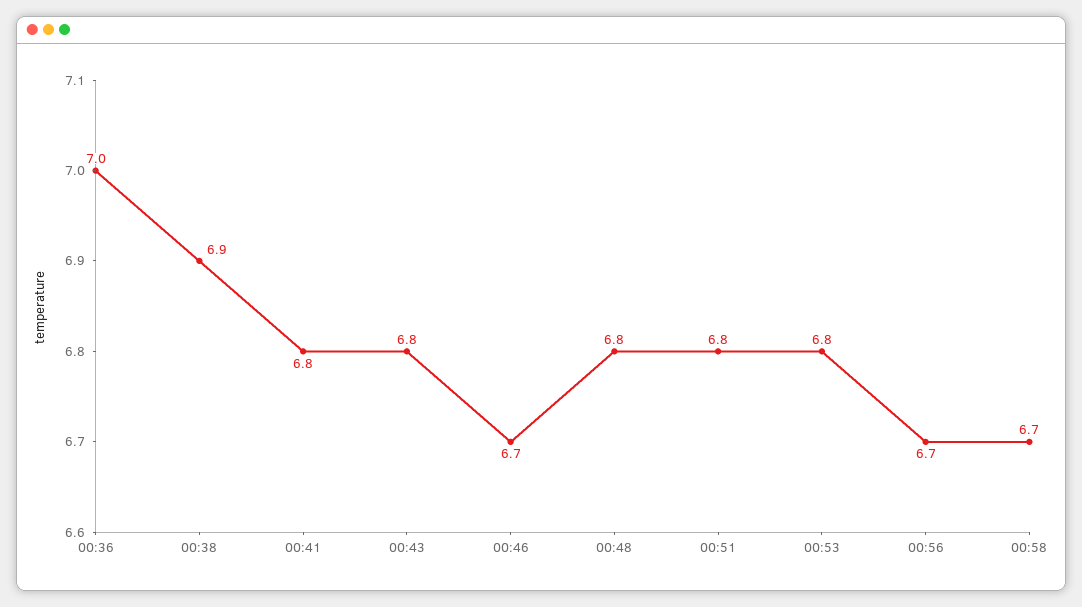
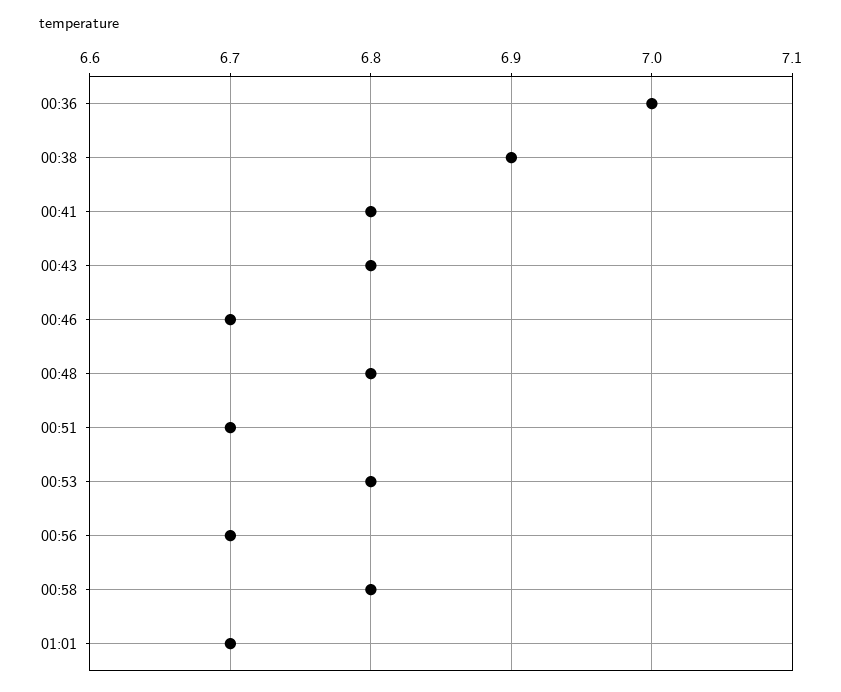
00:51: 6.8 -> 6.7
00:58: 6.7 -> 6.8
01:01: none -> 6.7

